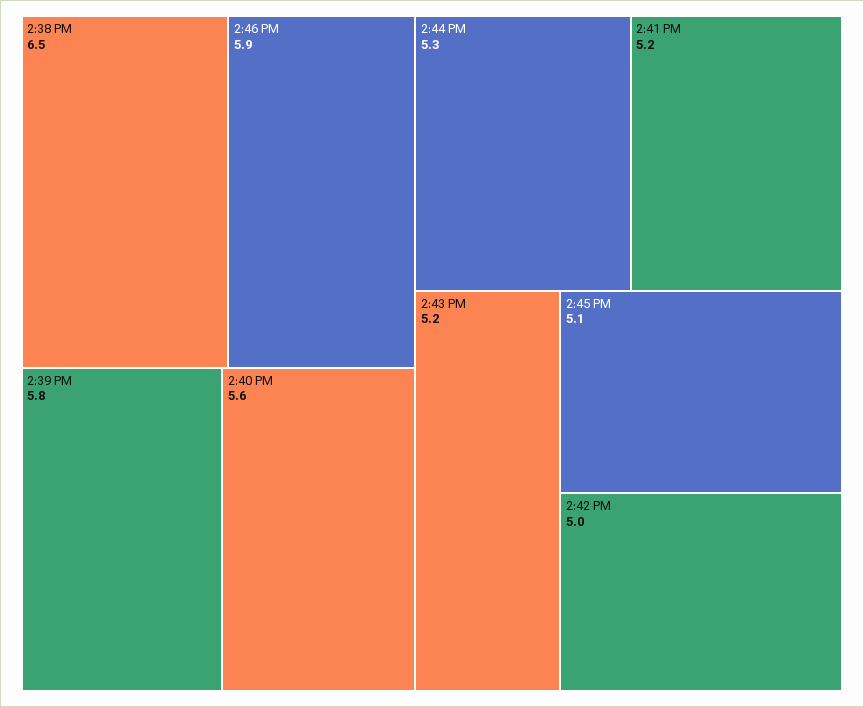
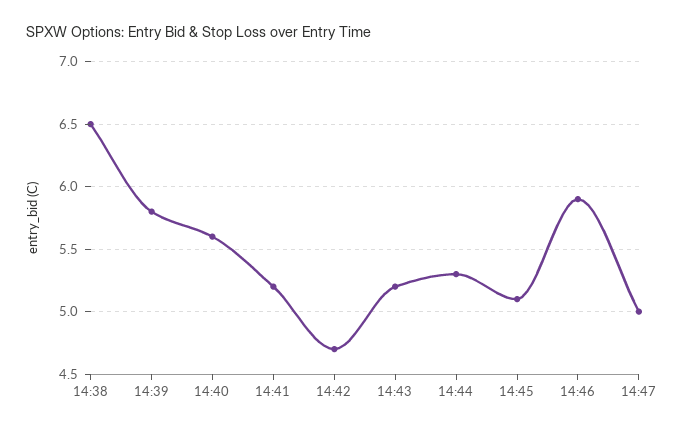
2:42 PM: 5 -> 4.7
14:47: none -> 5

